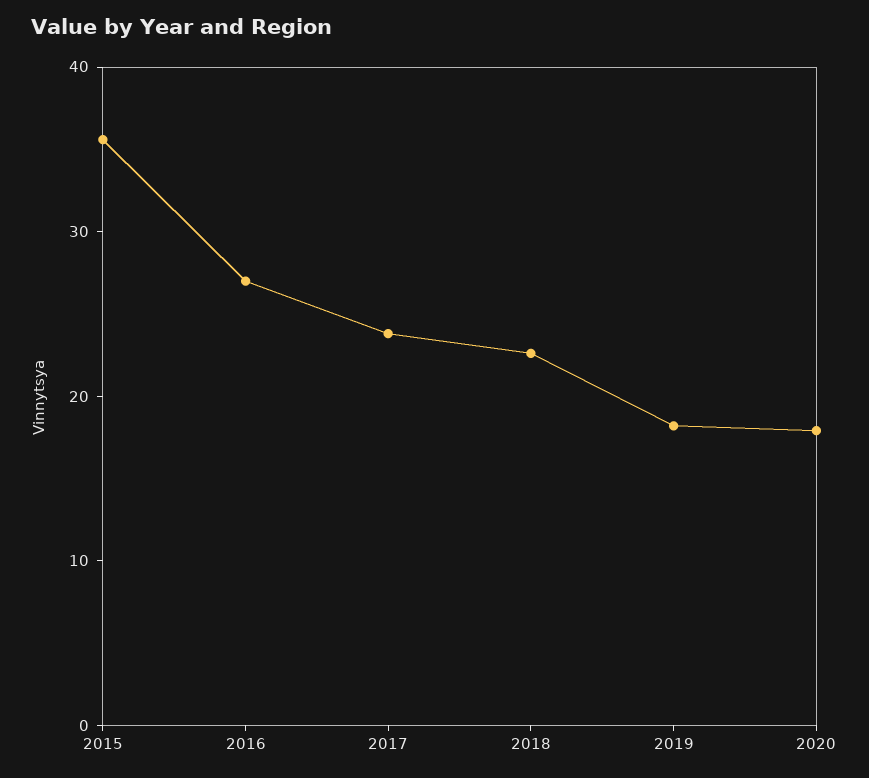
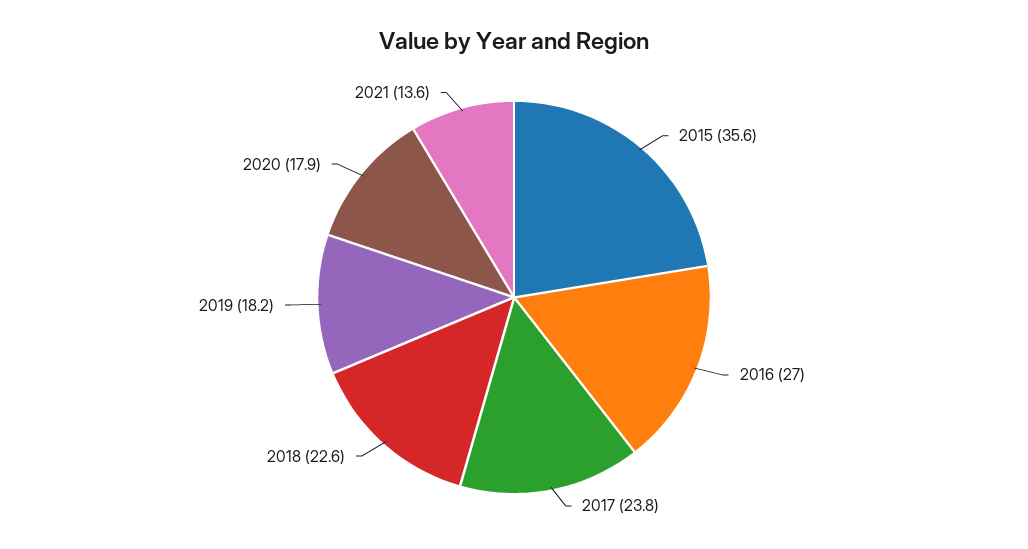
2021: none -> 13.6

